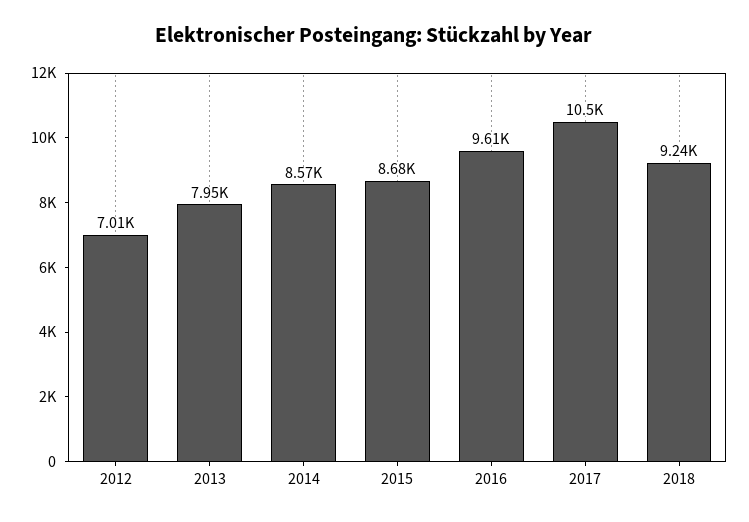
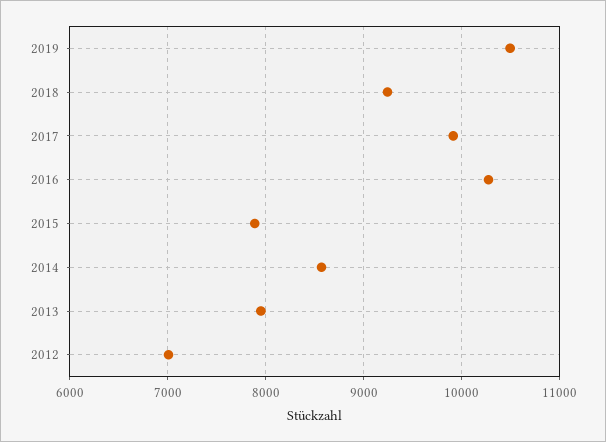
2015: 8680 -> 7900
2016: 9610 -> 10300
2017: 10500 -> 9900
2019: none -> 10500

